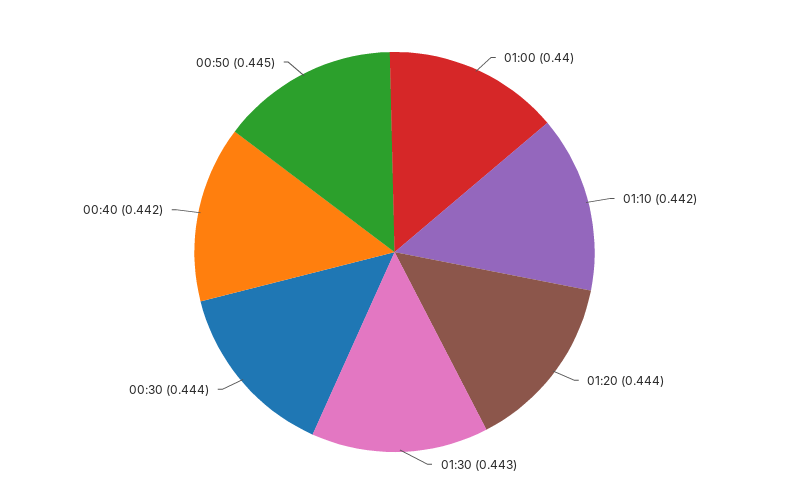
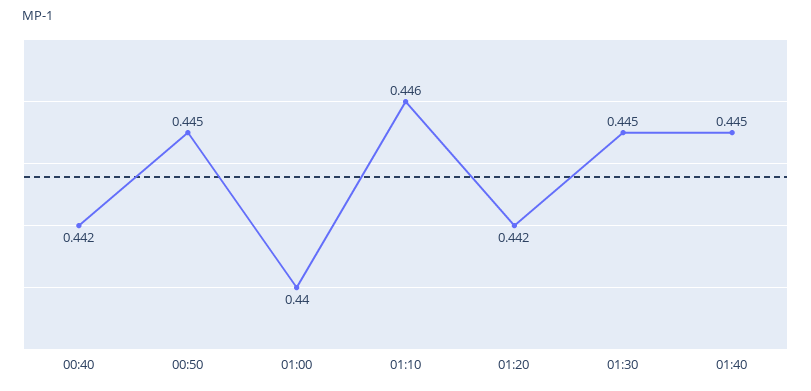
01:10: 0.442 -> 0.446
01:20: 0.444 -> 0.442
01:30: 0.443 -> 0.445
00:30: 0.444 -> none
01:40: none -> 0.445

